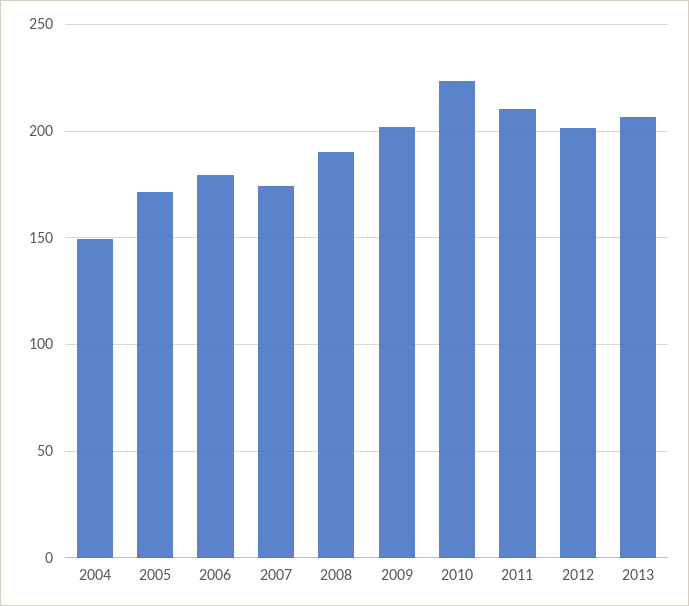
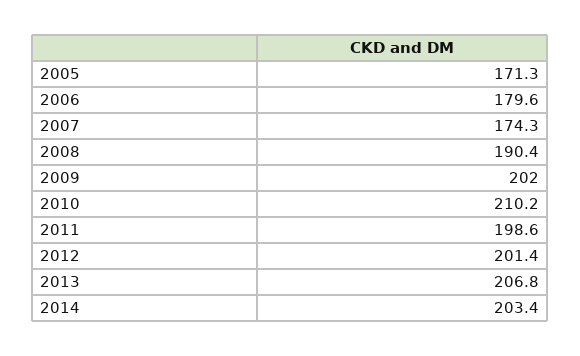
2004: 150 -> none
2010: 225 -> 210.2
2011: 210 -> 198.6
2014: none -> 203.4

